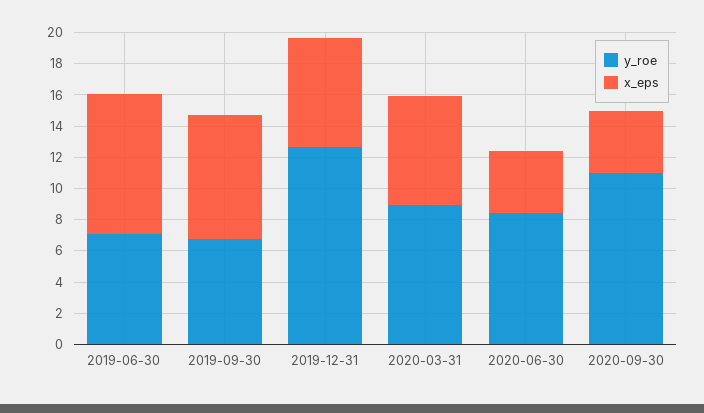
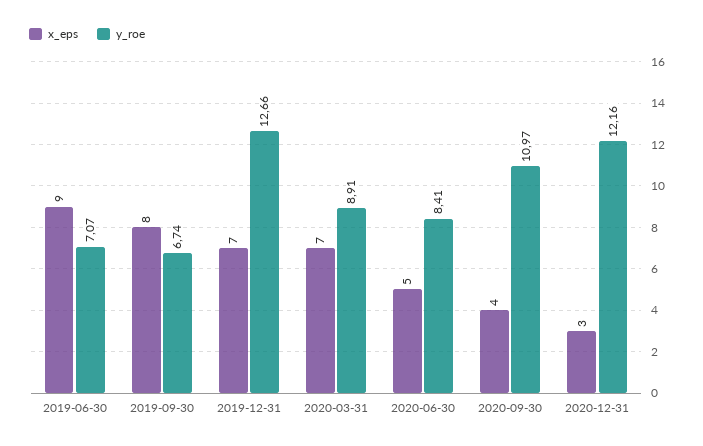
x_eps, 2020-06-30: 4 -> 5
x_eps, 2020-12-31: none -> 3
y_roe, 2020-12-31: none -> 12.16

